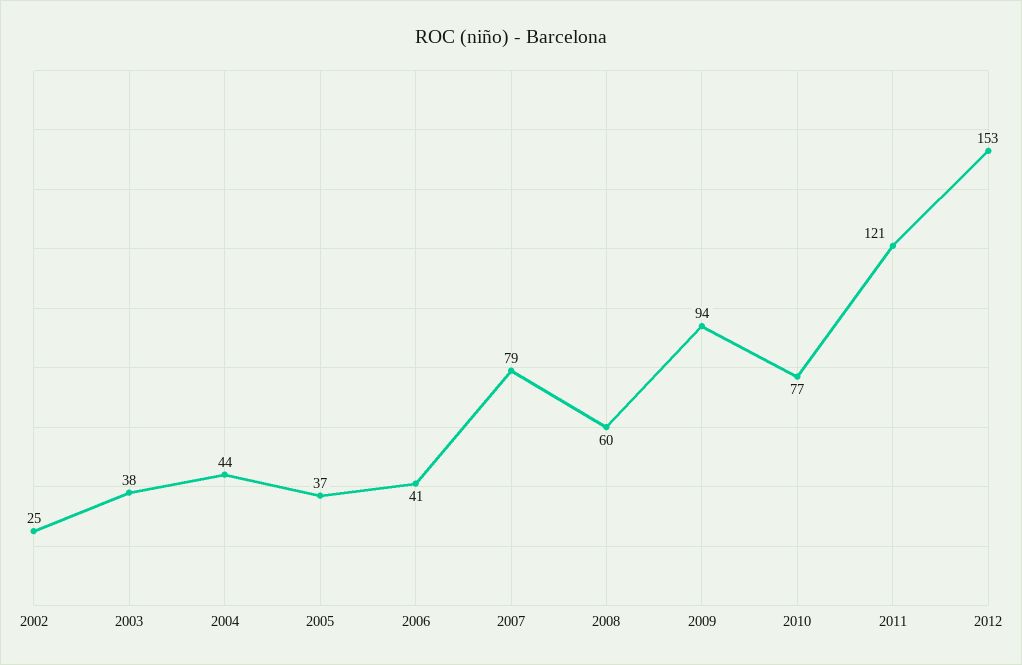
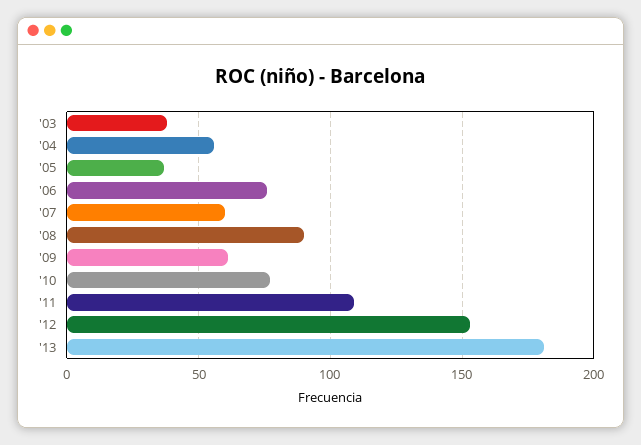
2002: 25 -> none
2004: 44 -> 55
2006: 41 -> 75
2007: 79 -> 60
2008: 60 -> 90
2009: 94 -> 60
2011: 121 -> 110
'13: none -> 180

